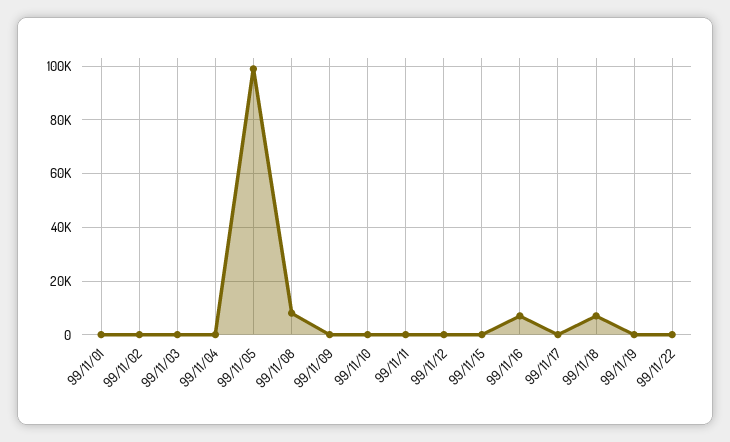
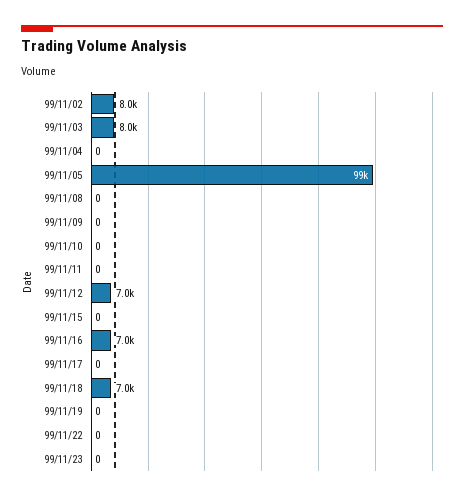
99/11/01: 0 -> none
99/11/02: 0 -> 8000
99/11/03: 0 -> 8000
99/11/08: 7500 -> 0
99/11/12: 0 -> 7000
99/11/23: none -> 0

